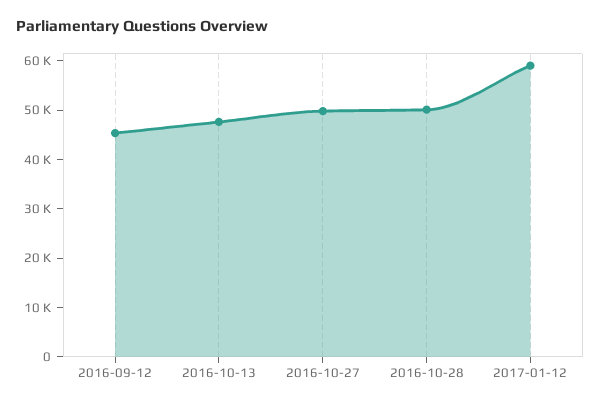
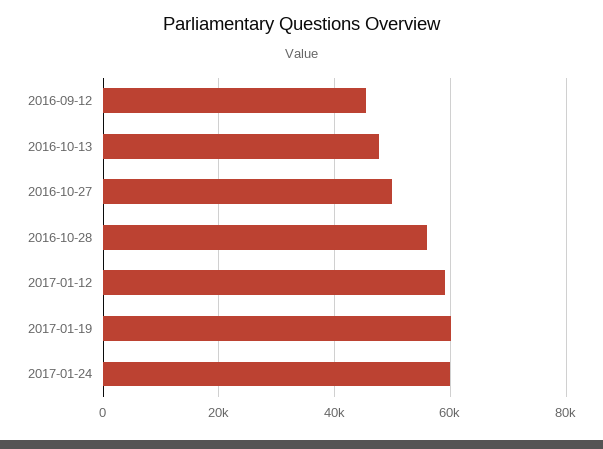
2016-10-28: 50000 -> 56000
2017-01-19: none -> 60000
2017-01-24: none -> 60000

